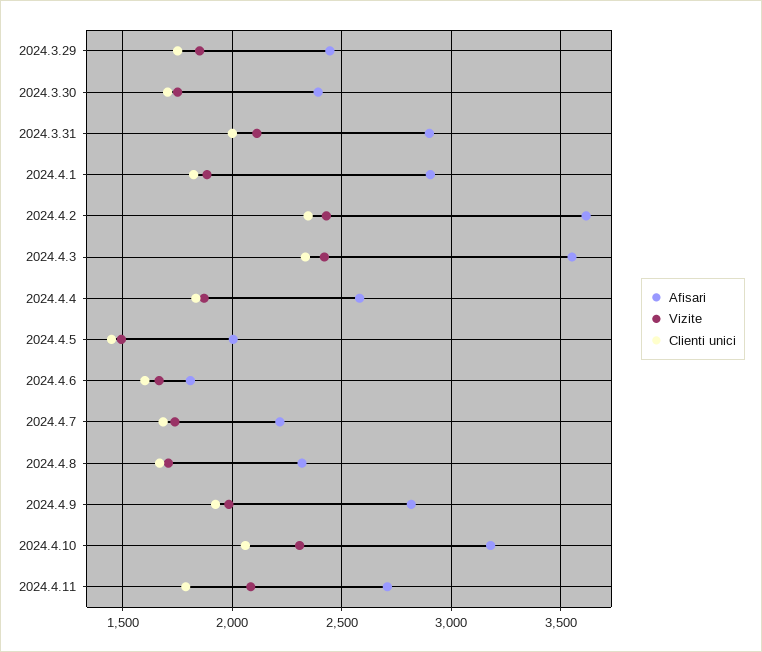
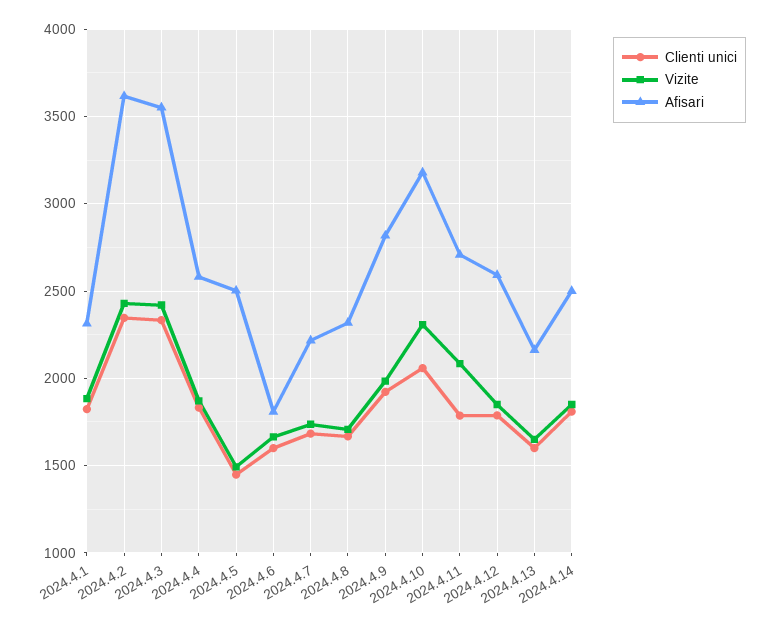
Afisari, 2024.3.29: 2450 -> none
Vizite, 2024.3.29: 1850 -> none
Clienti unici, 2024.3.29: 1750 -> none
Afisari, 2024.3.30: 2400 -> none
Vizite, 2024.3.30: 1750 -> none
Clienti unici, 2024.3.30: 1700 -> none
Afisari, 2024.3.31: 2900 -> none
Vizite, 2024.3.31: 2100 -> none
Clienti unici, 2024.3.31: 2000 -> none
Afisari, 2024.4.1: 2900 -> 2300
Afisari, 2024.4.5: 2000 -> 2500
Clienti unici, 2024.4.12: none -> 1800
Vizite, 2024.4.12: none -> 1850
Afisari, 2024.4.12: none -> 2600
Clienti unici, 2024.4.13: none -> 1600
Vizite, 2024.4.13: none -> 1650
Afisari, 2024.4.13: none -> 2150
Clienti unici, 2024.4.14: none -> 1800
Vizite, 2024.4.14: none -> 1850
Afisari, 2024.4.14: none -> 2500

